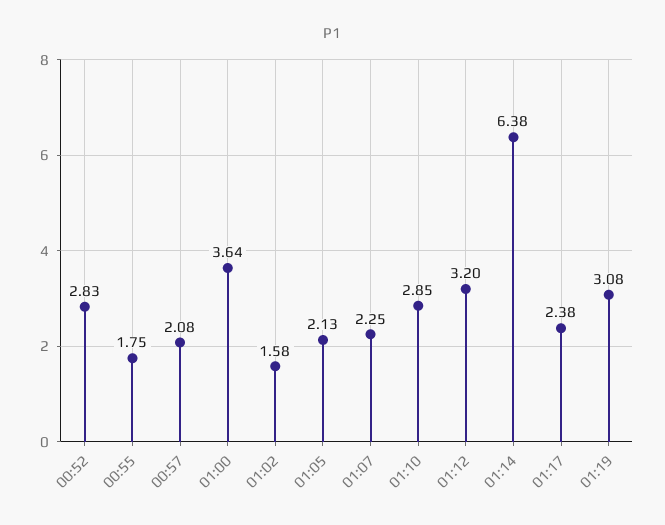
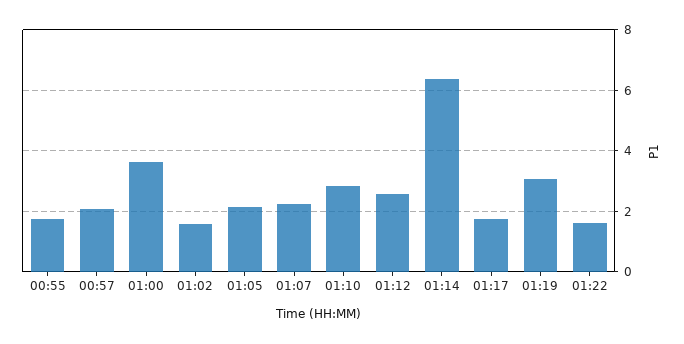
00:52: 2.83 -> none
01:12: 3.2 -> 2.6
01:17: 2.38 -> 1.8
01:22: none -> 1.6

